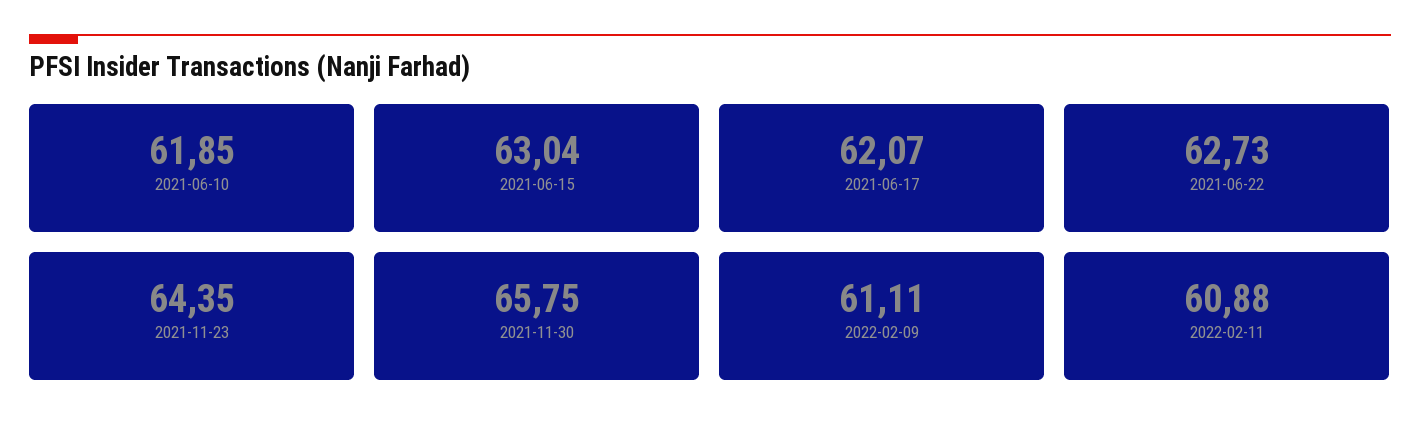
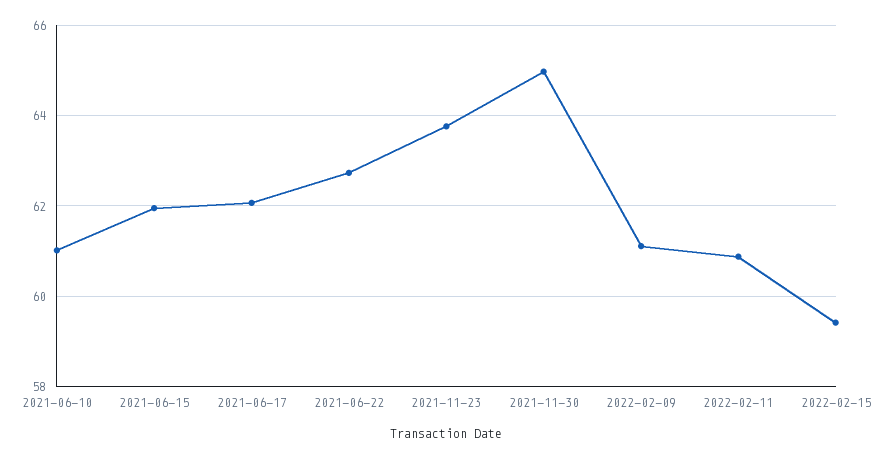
2021-06-10: 61.85 -> 61
2021-06-15: 63.04 -> 62
2021-11-23: 64.35 -> 63.8
2021-11-30: 65.75 -> 65
2022-02-15: none -> 59.4

